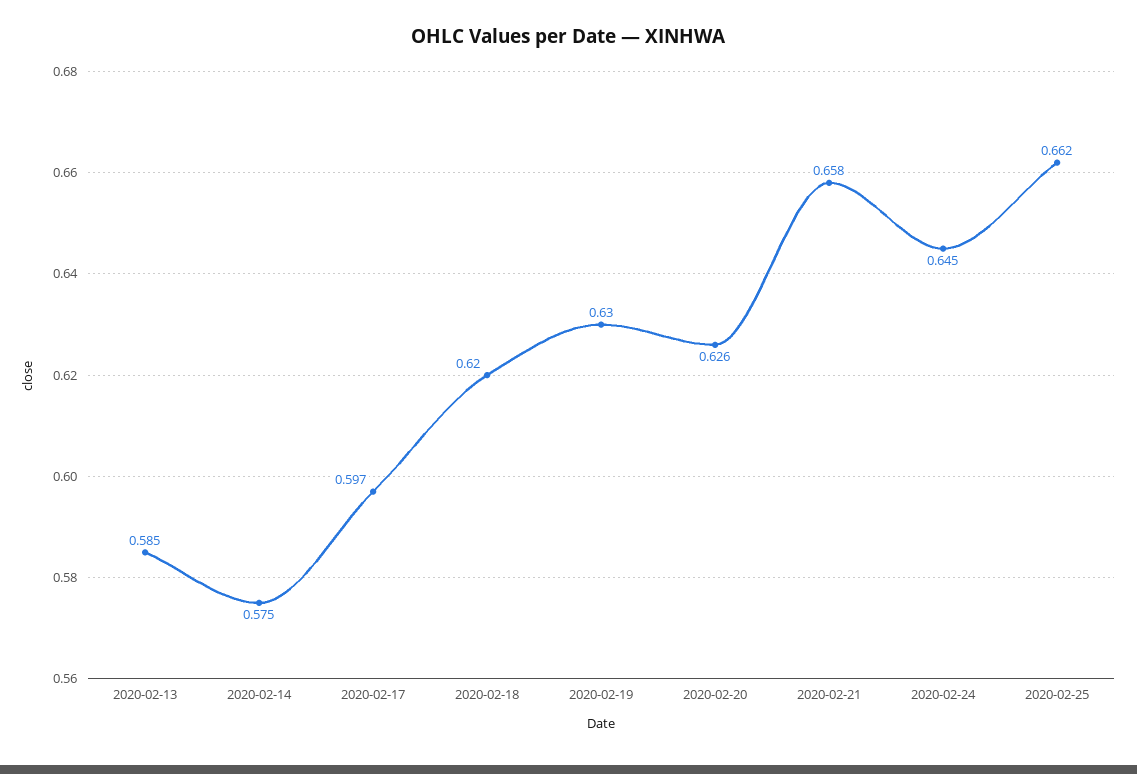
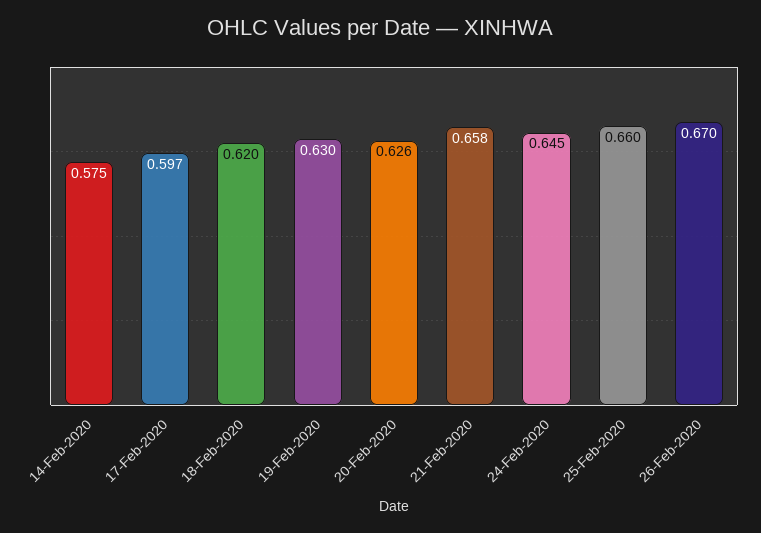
2020-02-13: 0.585 -> none
2020-02-25: 0.662 -> 0.66
26-Feb-2020: none -> 0.67

